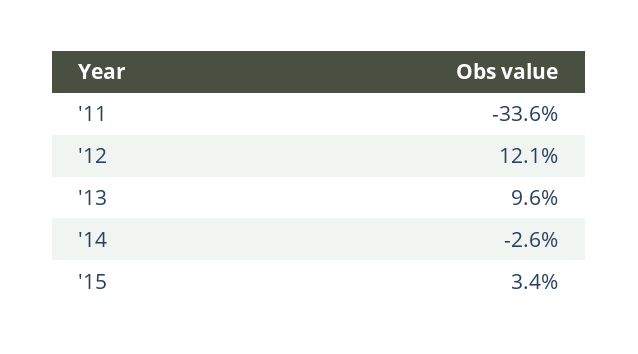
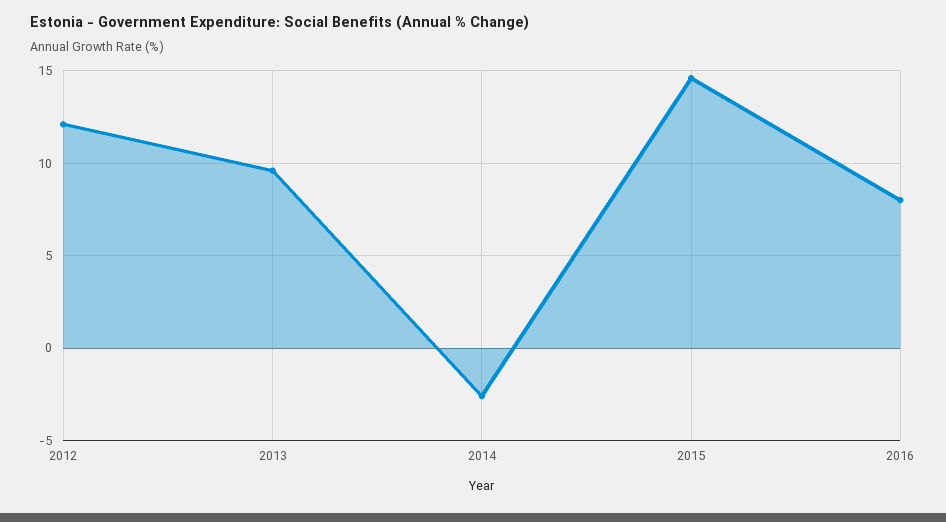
'11: -33.6 -> none
'15: 3.4 -> 14.5
2016: none -> 8

